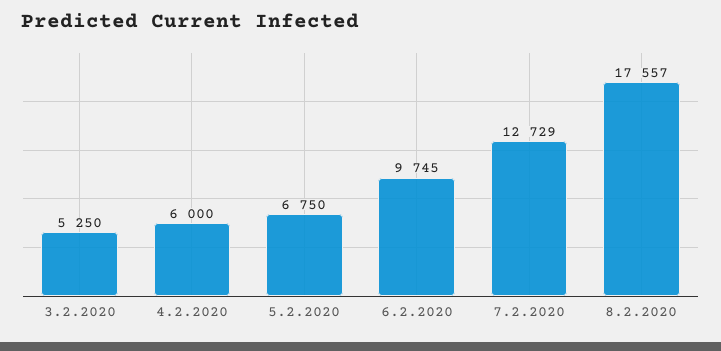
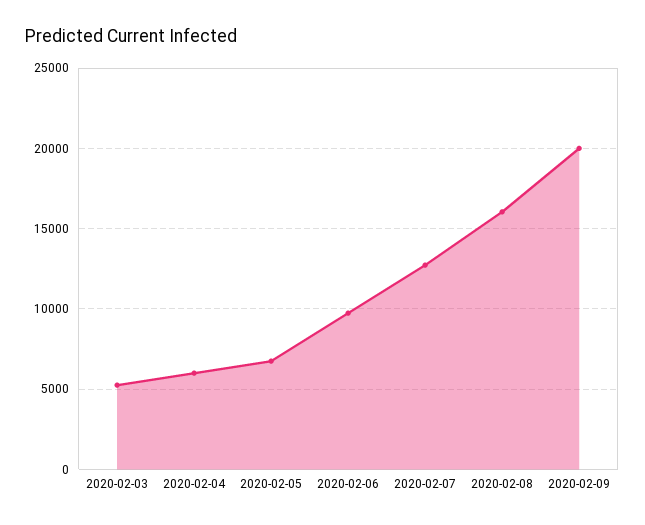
8.2.2020: 17557 -> 16000
2020-02-09: none -> 20000

